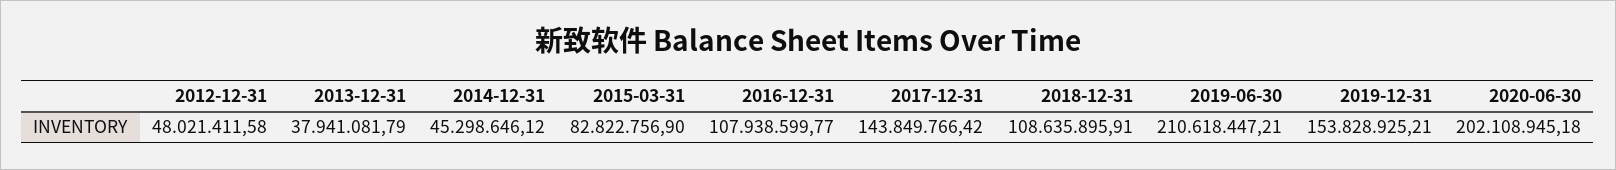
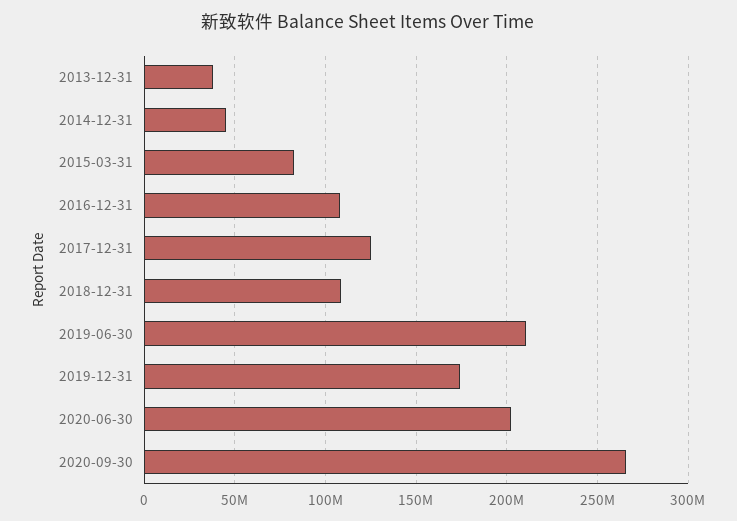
2012-12-31: 48021411.58 -> none
2017-12-31: 143849766.42 -> 125000000
2019-12-31: 153828925.21 -> 175000000
2020-09-30: none -> 265000000

